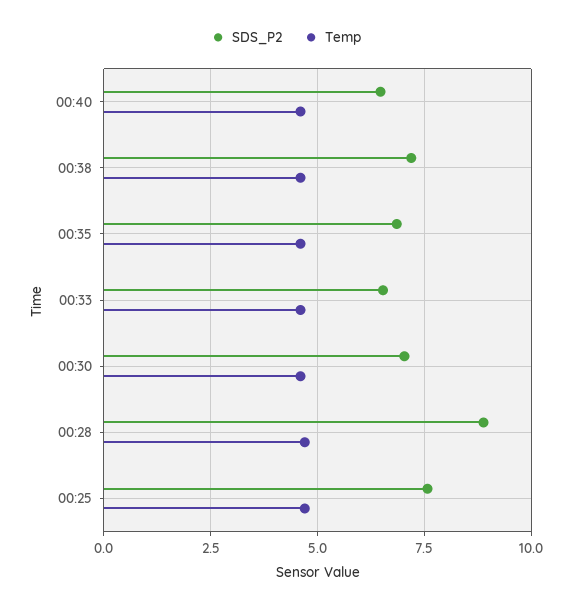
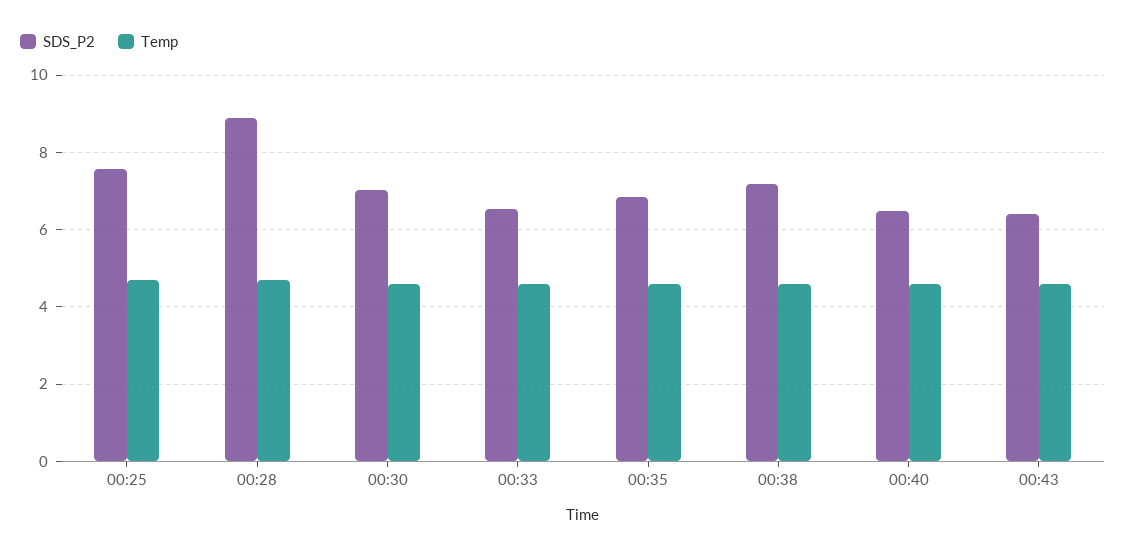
SDS_P2, 00:43: none -> 6.4
Temp, 00:43: none -> 4.6

